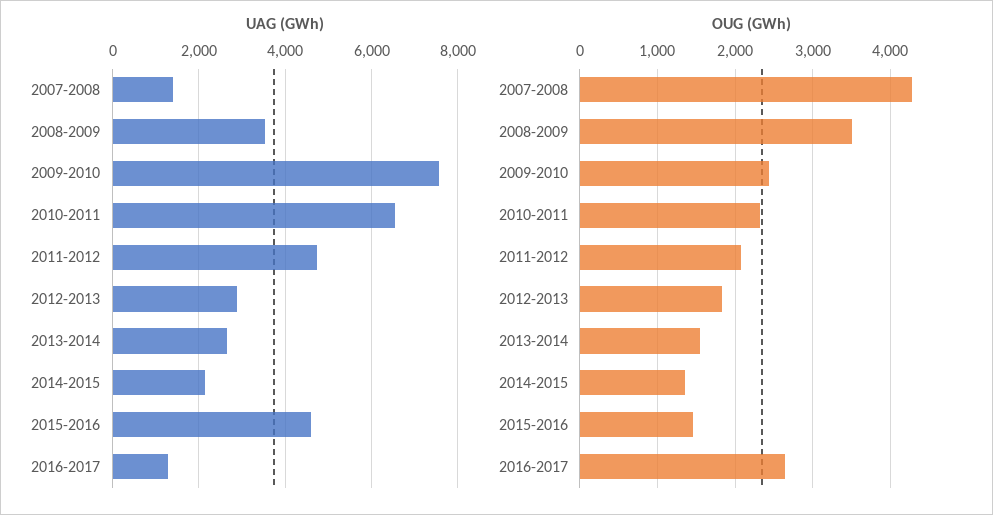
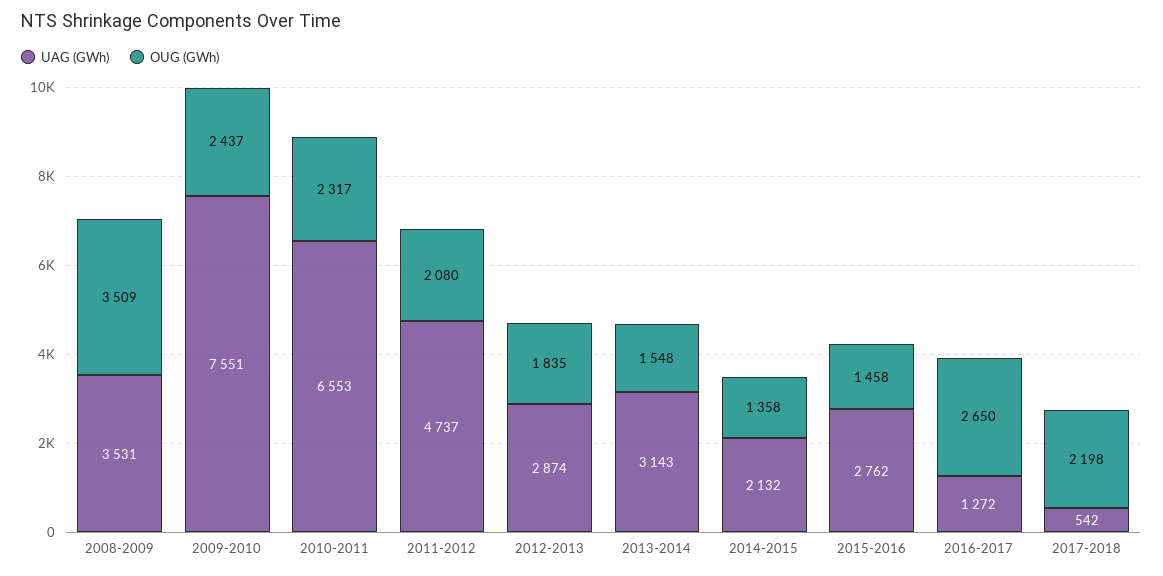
UAG (GWh), 2007-2008: 1400 -> none
UAG (GWh), 2013-2014: 2600 -> 3143
UAG (GWh), 2015-2016: 4600 -> 2762
OUG (GWh), 2007-2008: 4300 -> none
UAG (GWh), 2017-2018: none -> 542
OUG (GWh), 2017-2018: none -> 2198

